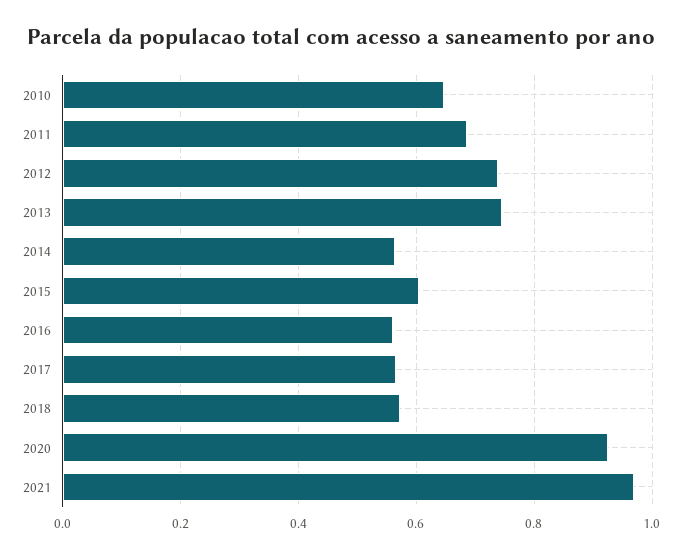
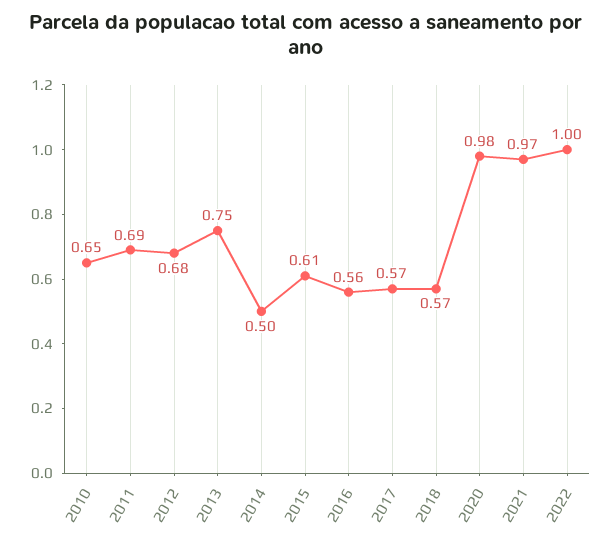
2012: 0.74 -> 0.68
2014: 0.56 -> 0.5
2020: 0.92 -> 0.98
2022: none -> 1

